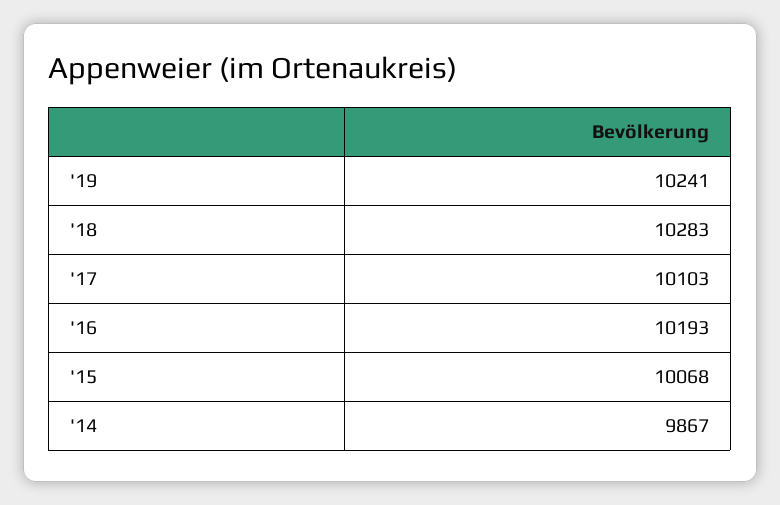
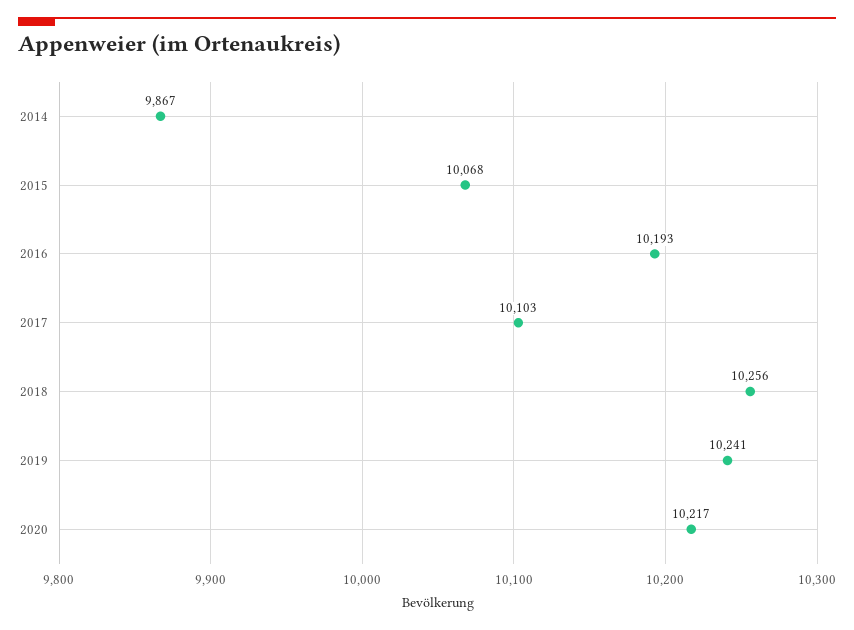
'18: 10283 -> 10256
2020: none -> 10217

